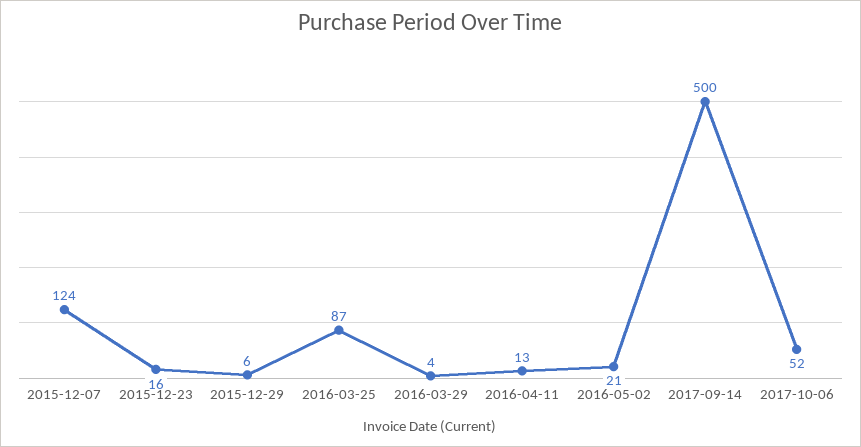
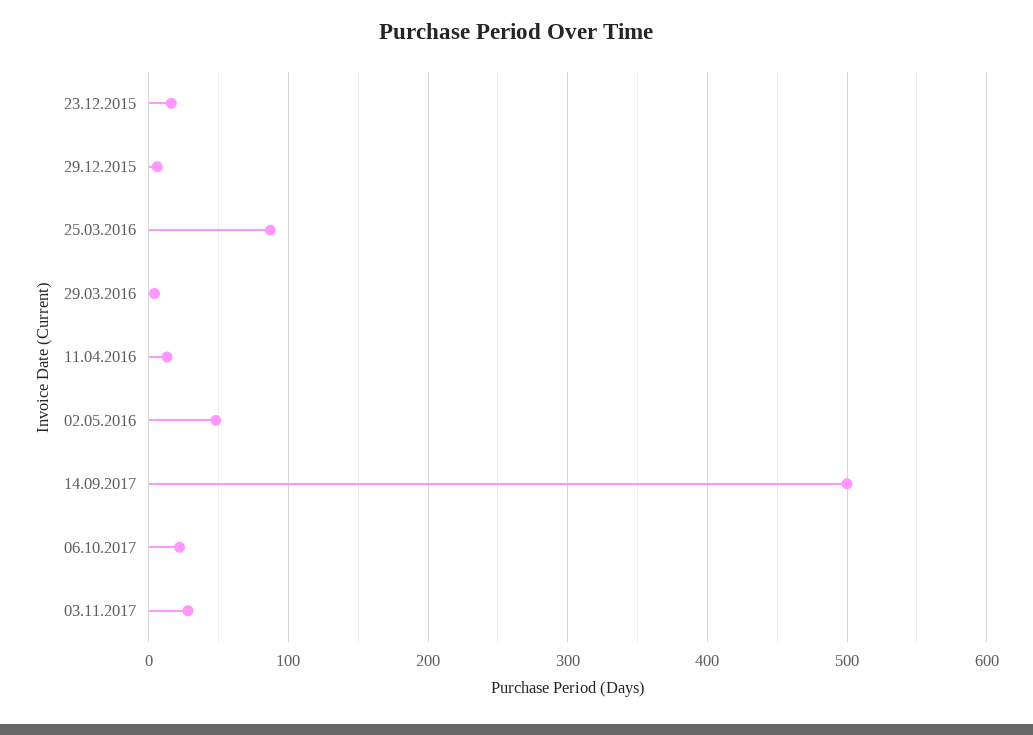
2015-12-07: 124 -> none
2016-05-02: 21 -> 50
2017-10-06: 52 -> 20
03.11.2017: none -> 30

